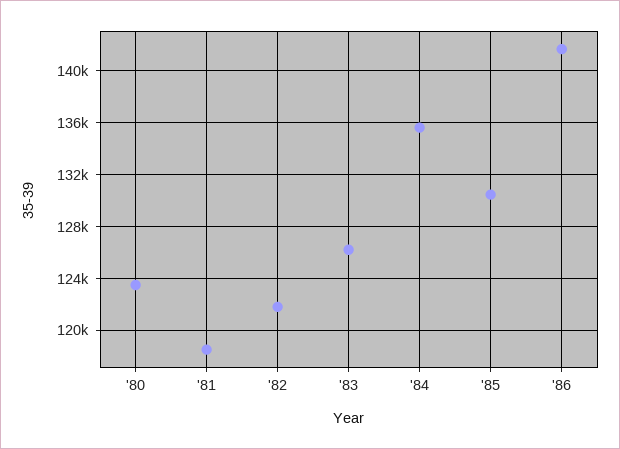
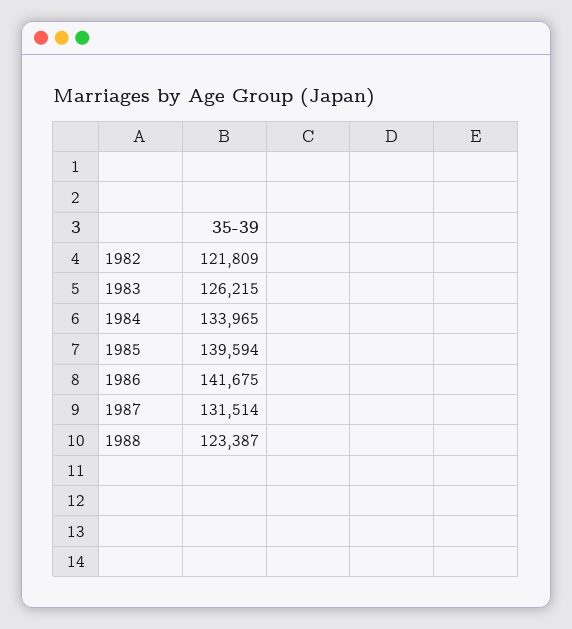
'80: 123500 -> none
'81: 118500 -> none
'84: 135500 -> 133965
'85: 130500 -> 139594
1987: none -> 131514
1988: none -> 123387

